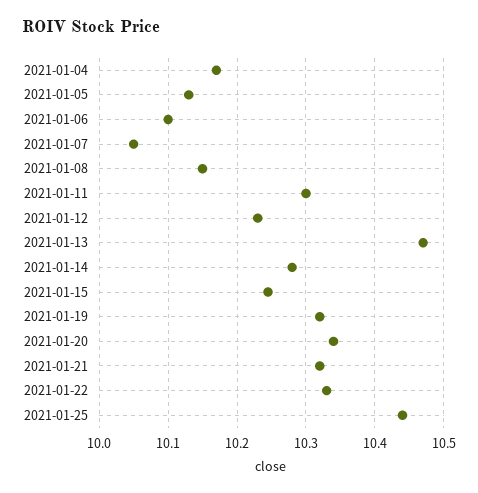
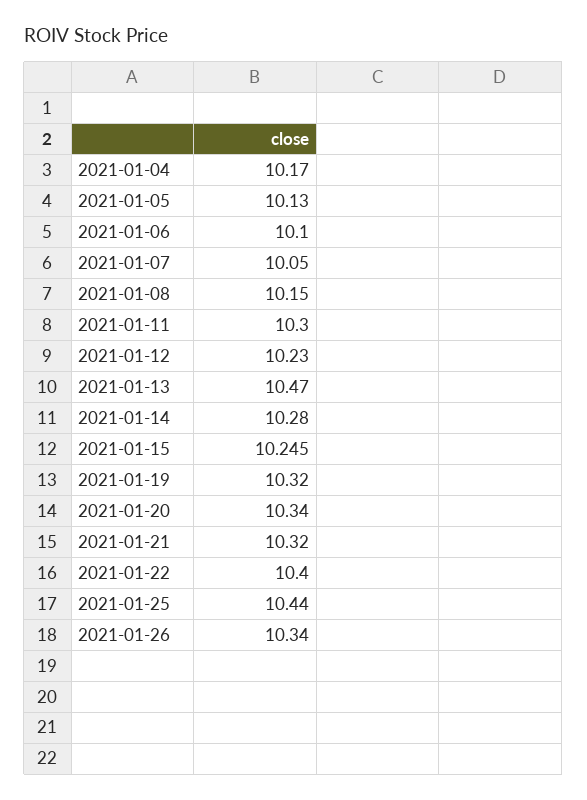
2021-01-22: 10.33 -> 10.4
2021-01-26: none -> 10.34

